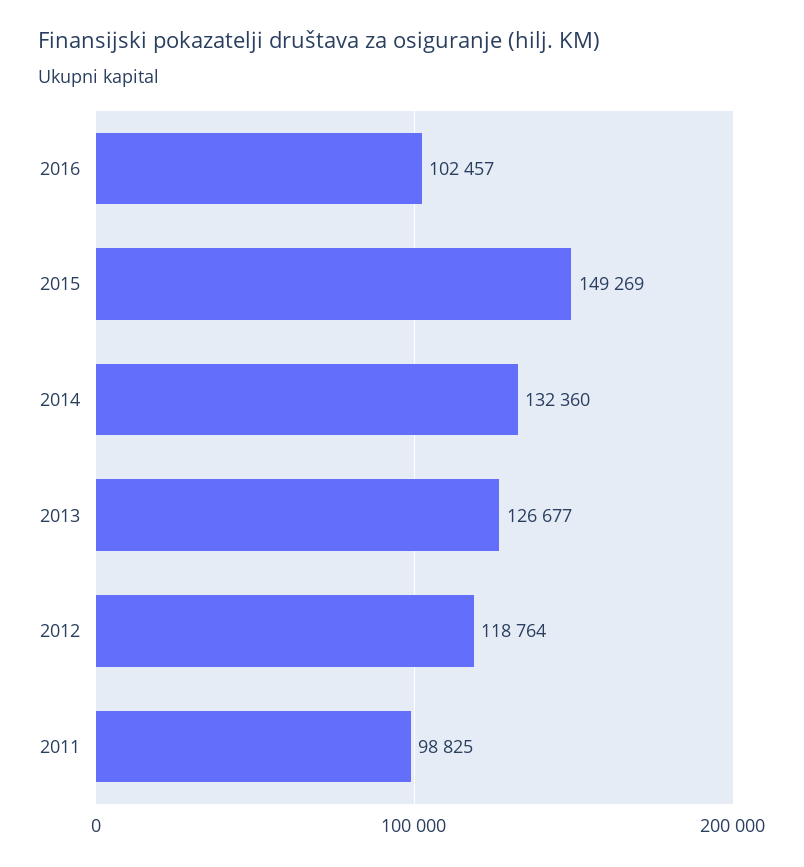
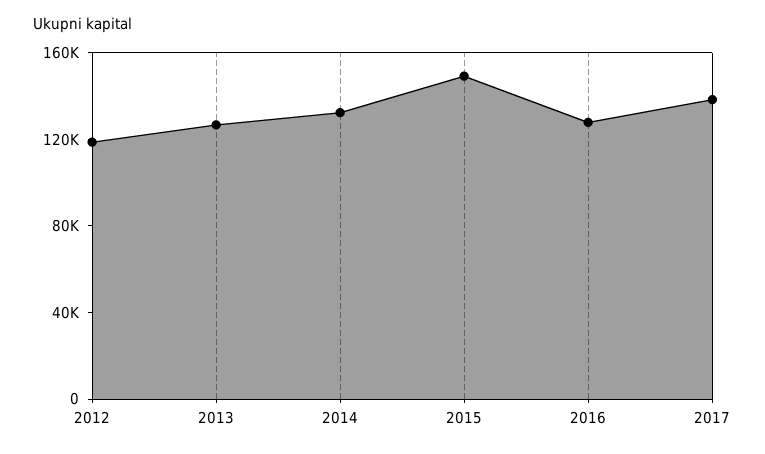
2016: 102457 -> 130000
2011: 98825 -> none
2017: none -> 140000

